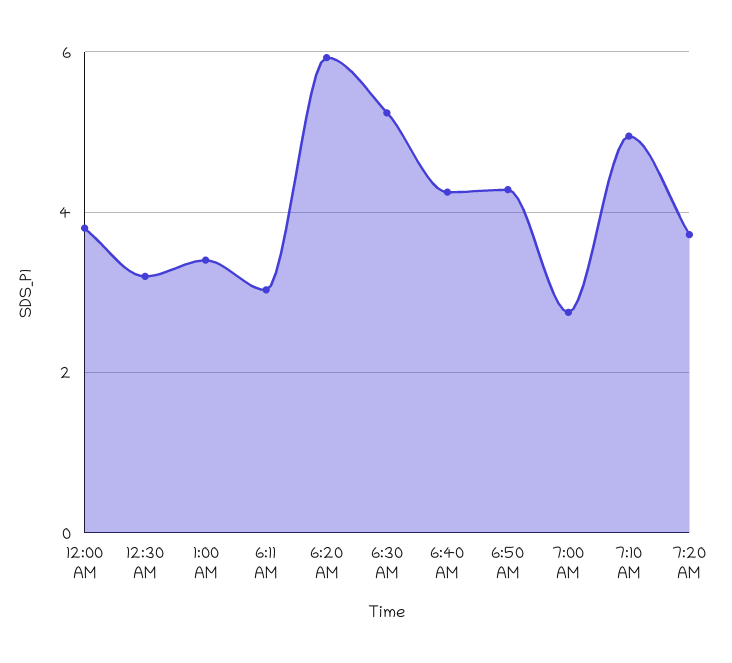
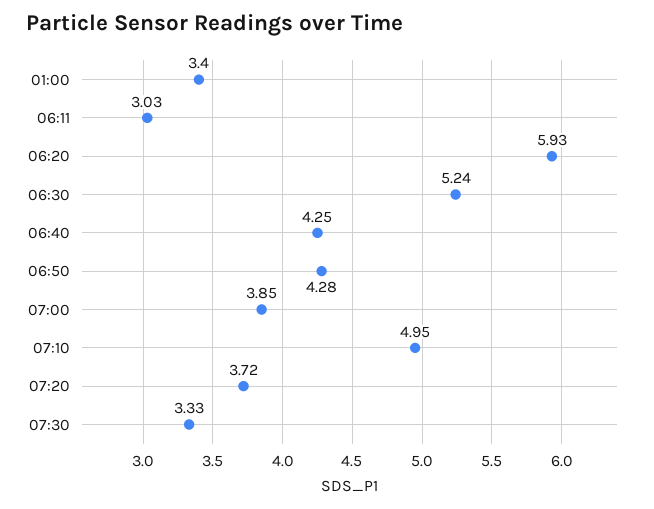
12:00 AM: 3.8 -> none
12:30 AM: 3.2 -> none
7:00 AM: 2.8 -> 3.85
07:30: none -> 3.33

